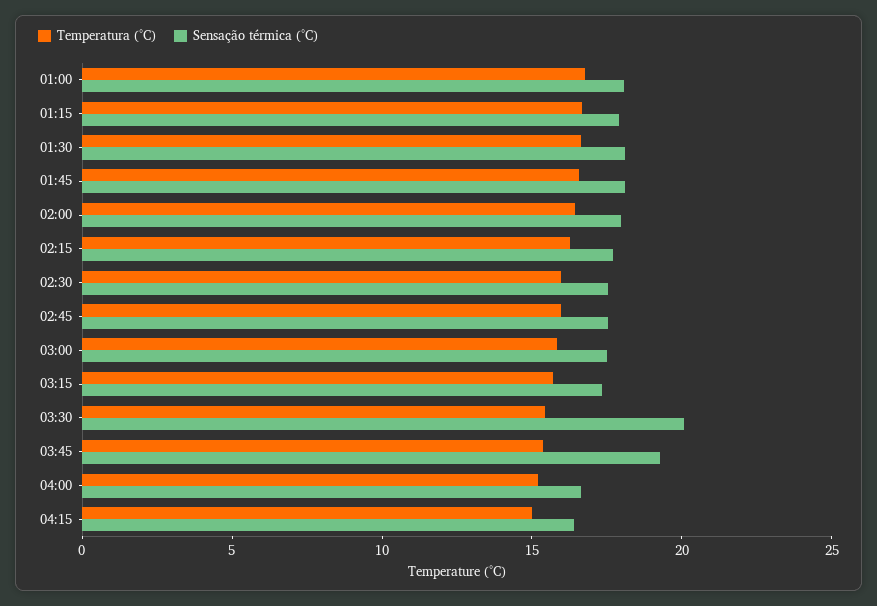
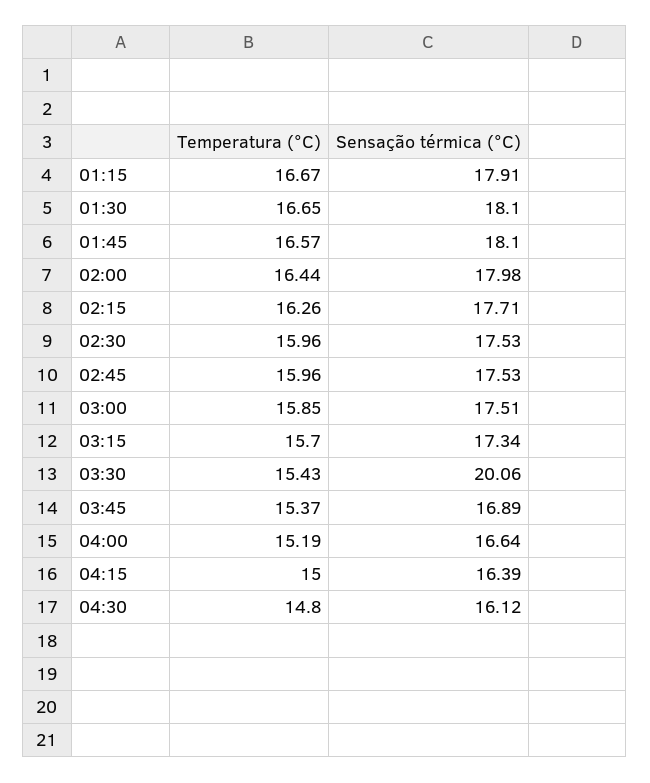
Temperatura (°C), 01:00: 17 -> none
Sensação térmica (°C), 01:00: 18 -> none
Sensação térmica (°C), 03:45: 19 -> 16.89
Temperatura (°C), 04:30: none -> 14.8
Sensação térmica (°C), 04:30: none -> 16.12

